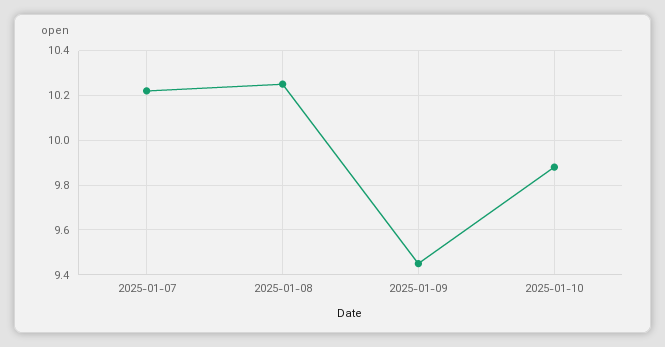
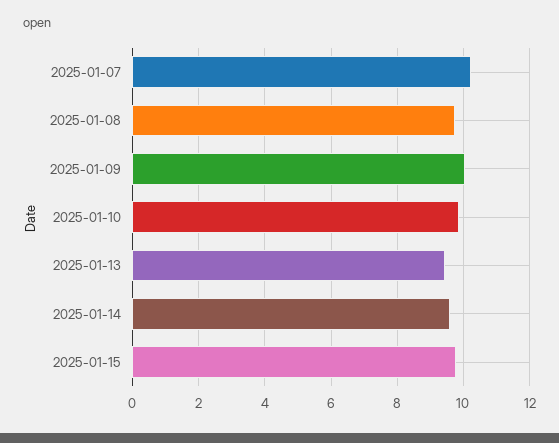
2025-01-08: 10.25 -> 9.8
2025-01-09: 9.45 -> 10
2025-01-13: none -> 9.4
2025-01-14: none -> 9.6
2025-01-15: none -> 9.8

